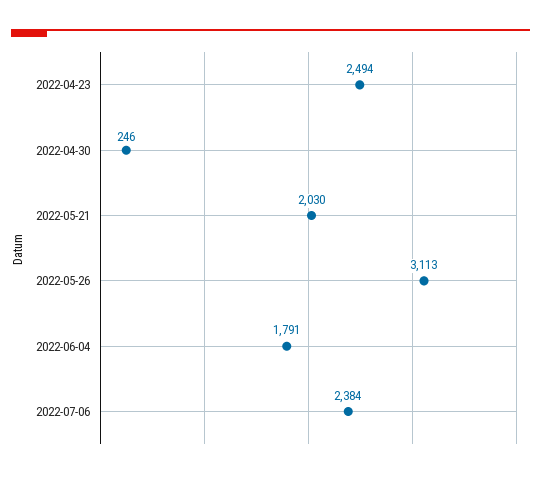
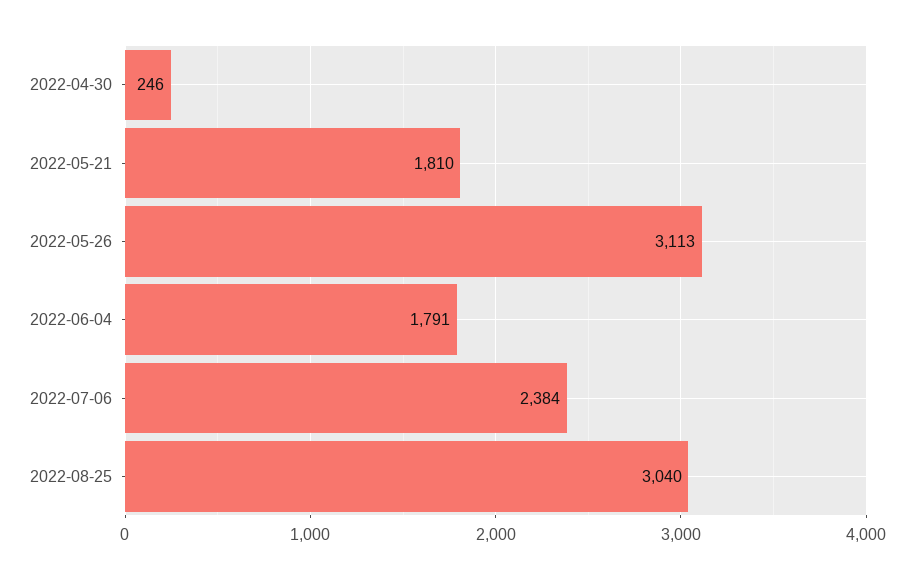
2022-04-23: 2494 -> none
2022-05-21: 2030 -> 1810
2022-08-25: none -> 3040

